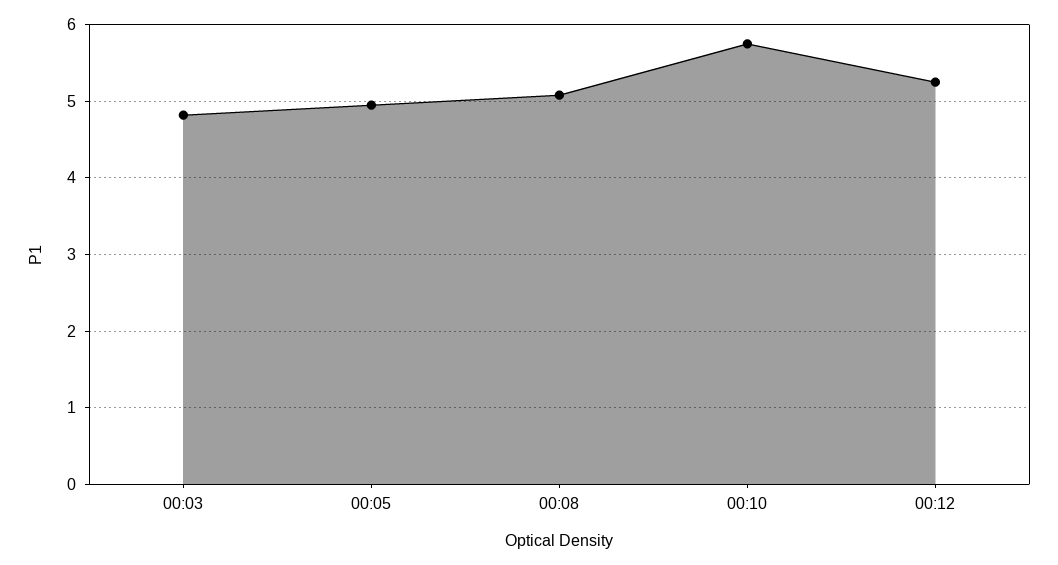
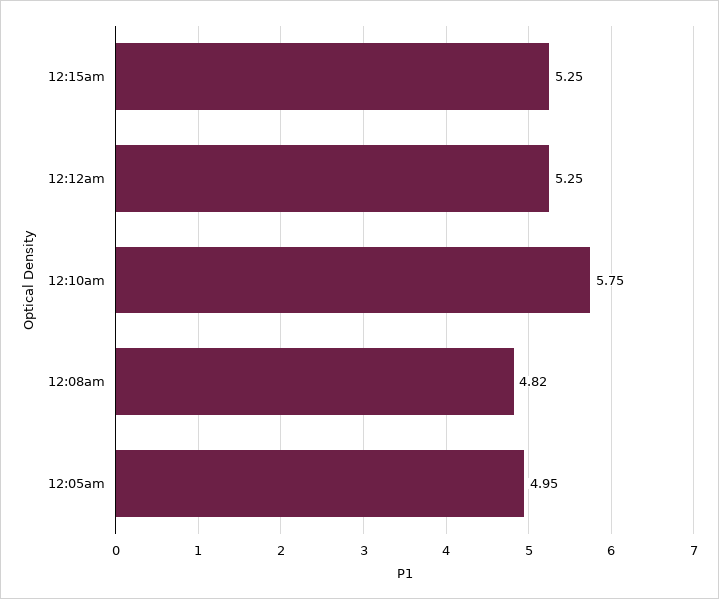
00:03: 4.8 -> none
00:08: 5.1 -> 4.82
12:15am: none -> 5.25

